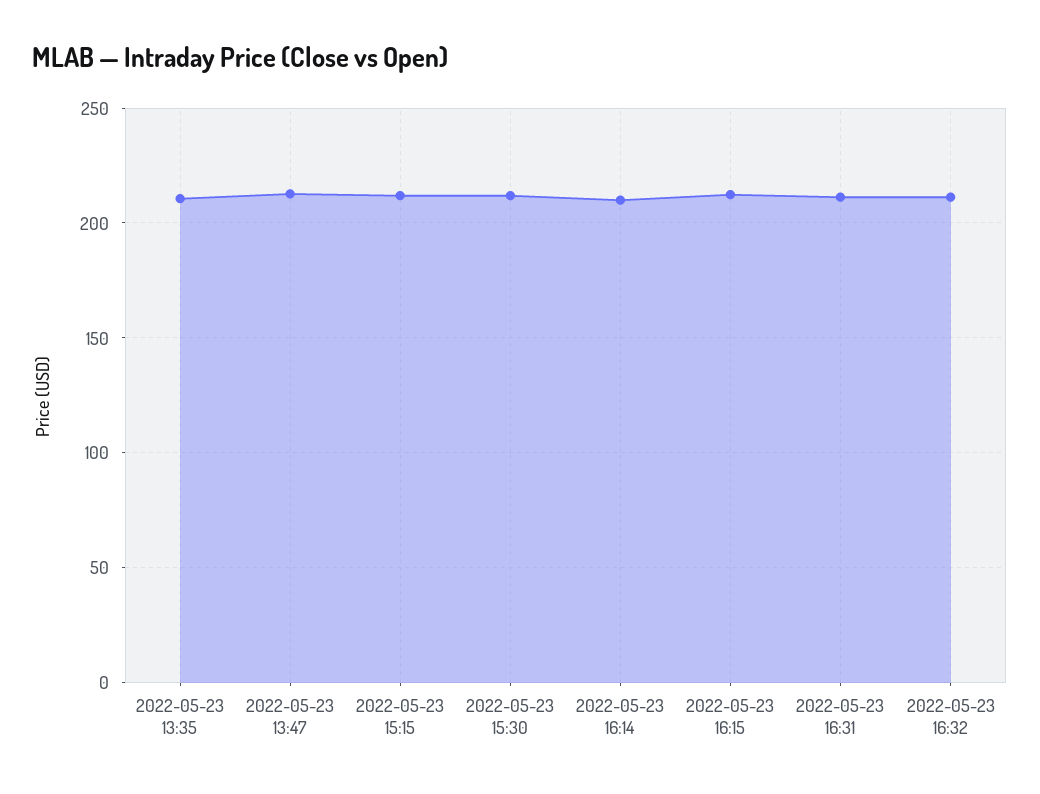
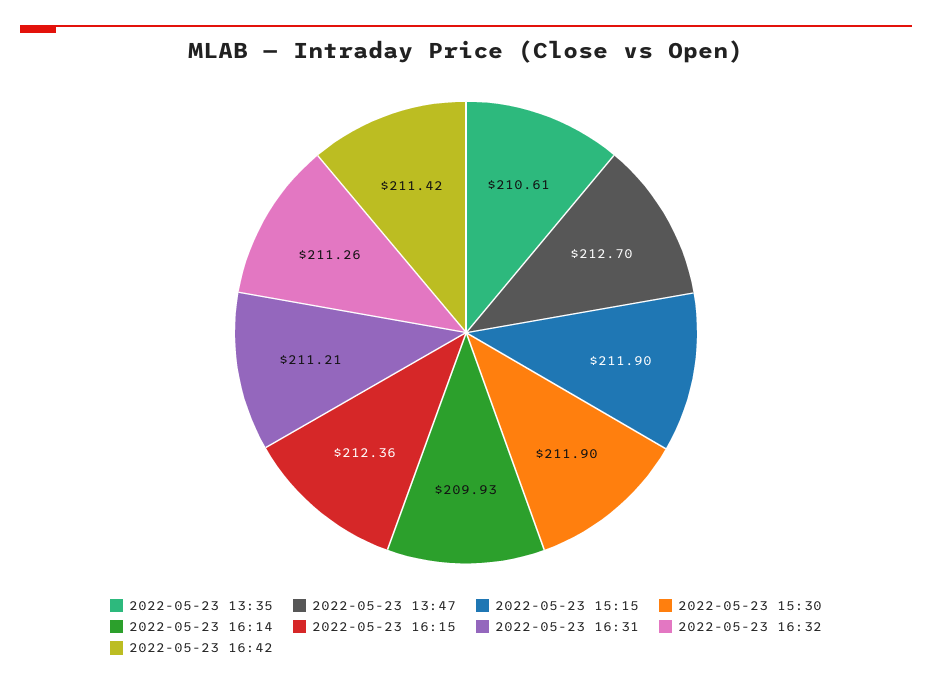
2022-05-23 16:42: none -> 211.42

